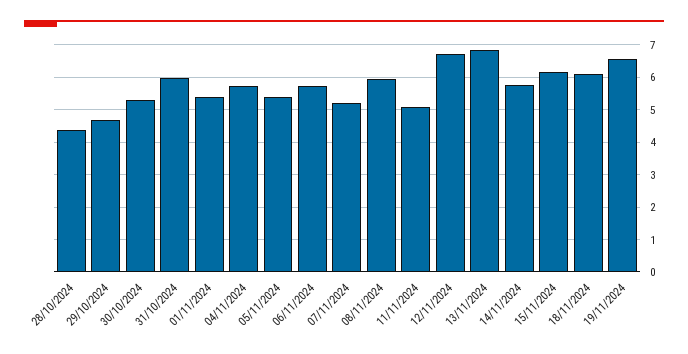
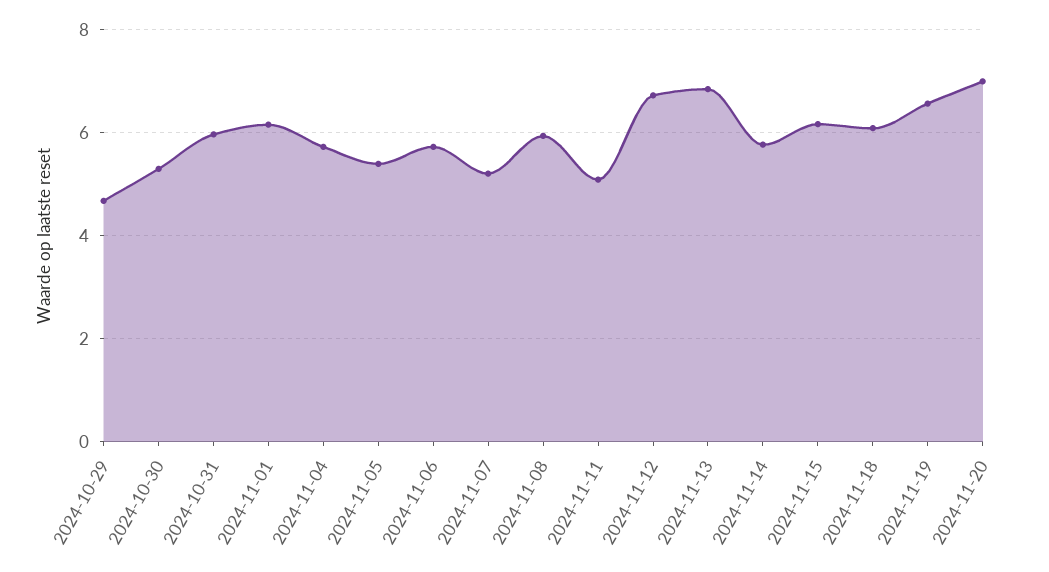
28/10/2024: 4.4 -> none
01/11/2024: 5.4 -> 6.2
2024-11-20: none -> 7

